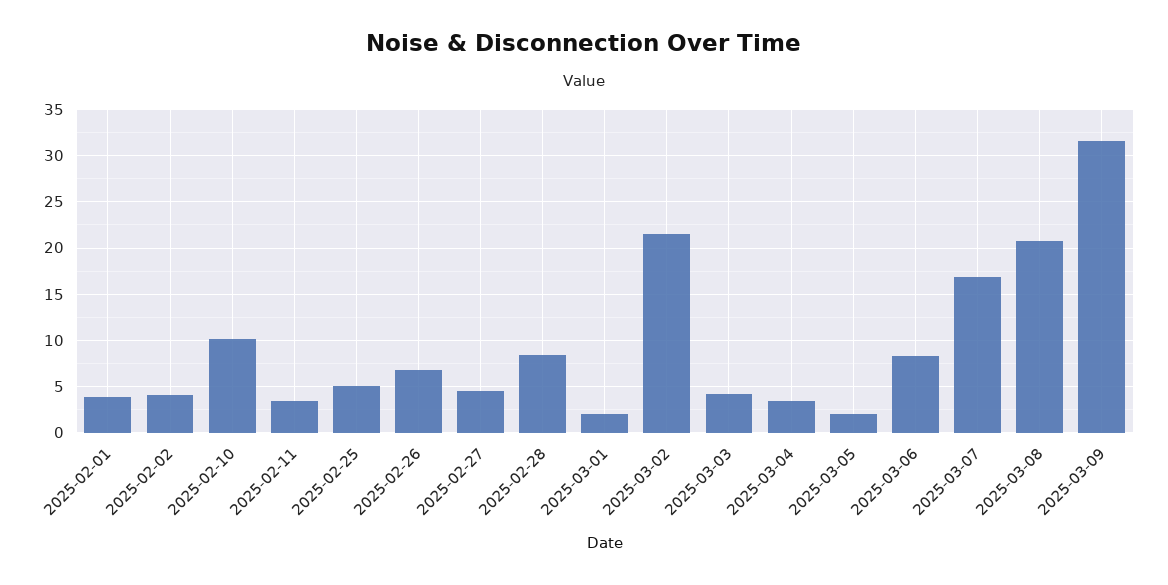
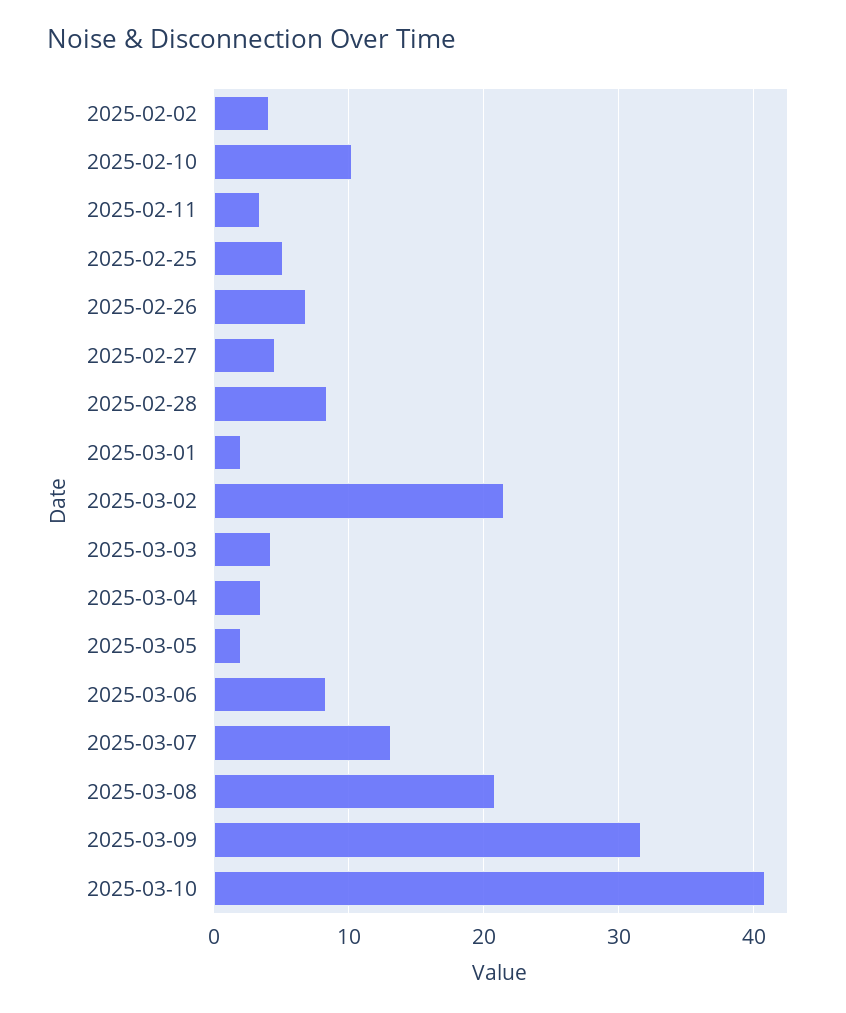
2025-02-01: 4 -> none
2025-03-07: 17 -> 13
2025-03-10: none -> 41

